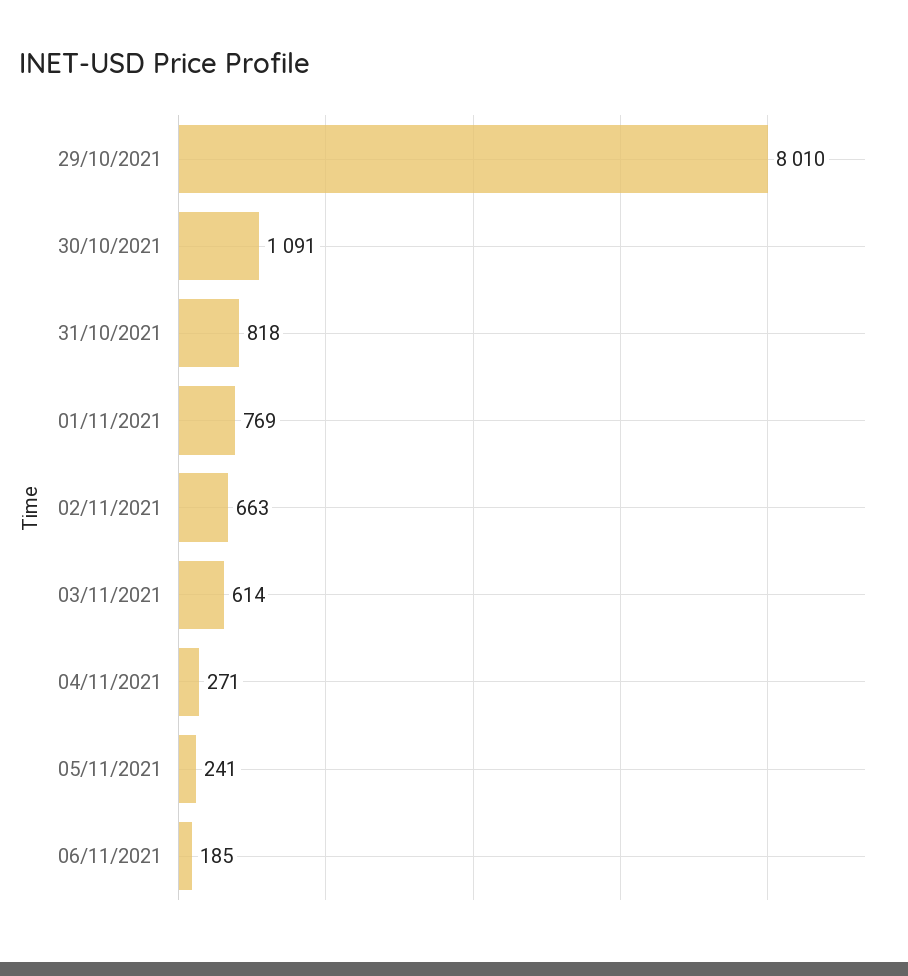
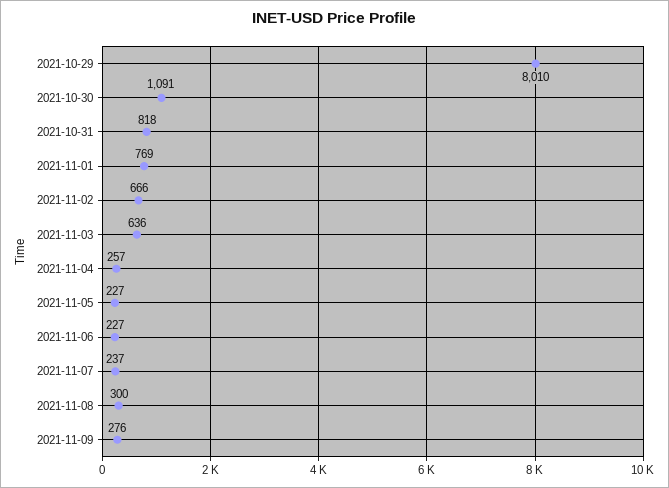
02/11/2021: 663 -> 666
03/11/2021: 614 -> 636
04/11/2021: 271 -> 257
05/11/2021: 241 -> 227
06/11/2021: 185 -> 227
2021-11-07: none -> 237
2021-11-08: none -> 300
2021-11-09: none -> 276

